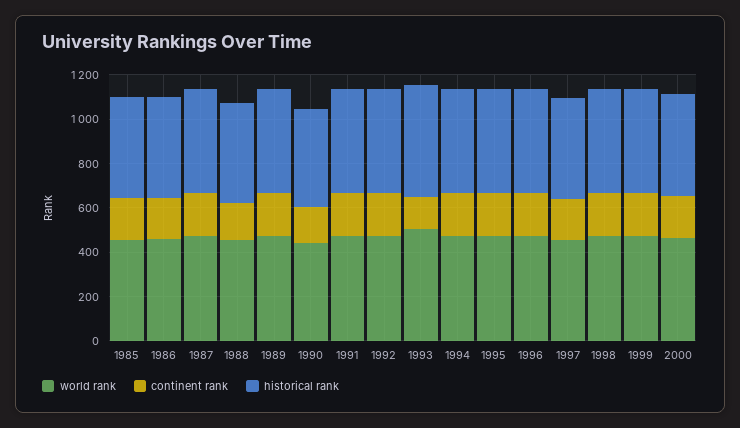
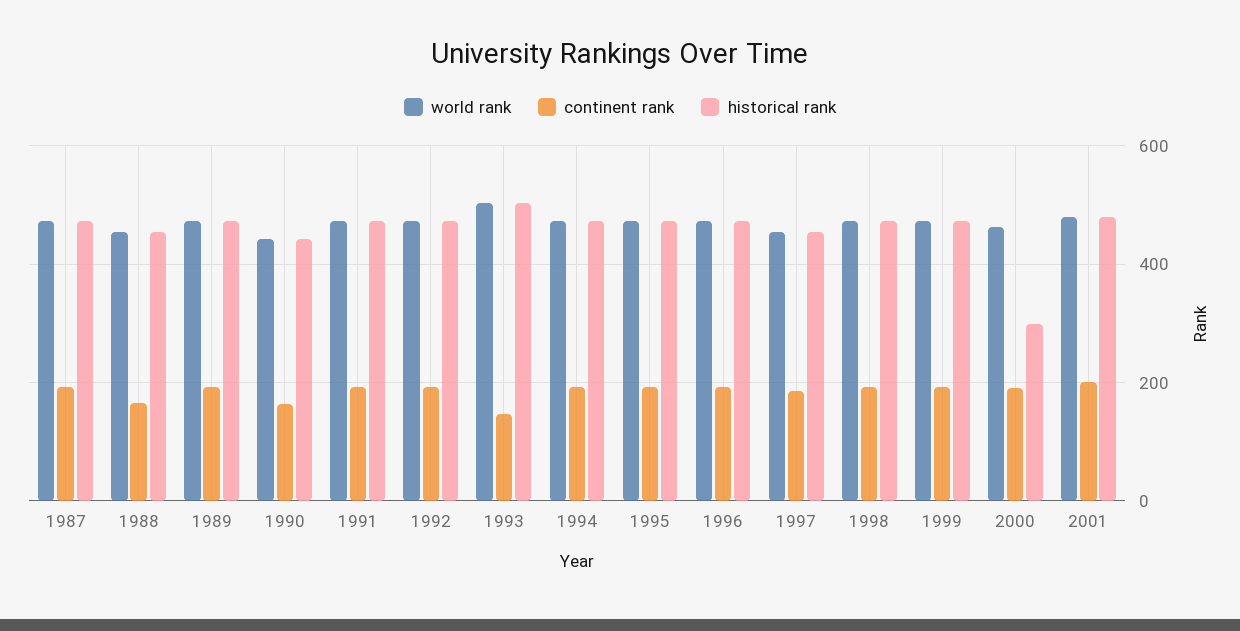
world rank, 1985: 450 -> none
continent rank, 1985: 200 -> none
historical rank, 1985: 450 -> none
world rank, 1986: 450 -> none
continent rank, 1986: 200 -> none
historical rank, 1986: 450 -> none
historical rank, 2000: 450 -> 300
world rank, 2001: none -> 480
continent rank, 2001: none -> 200
historical rank, 2001: none -> 480

